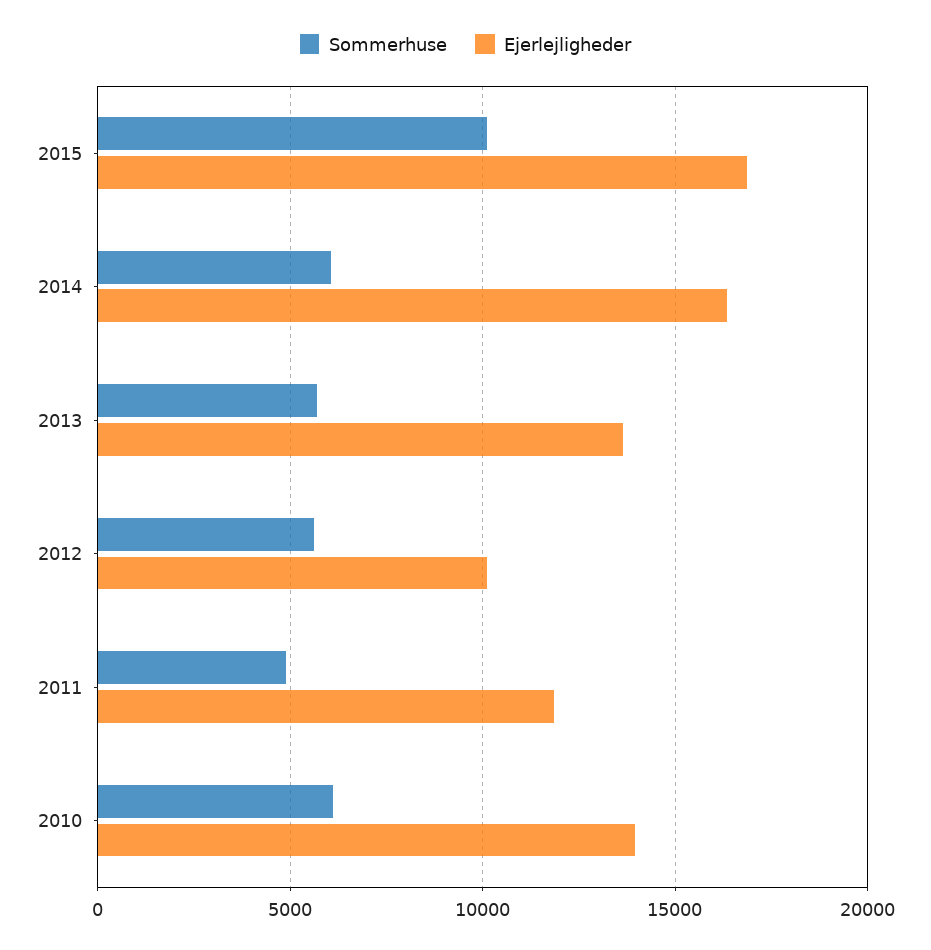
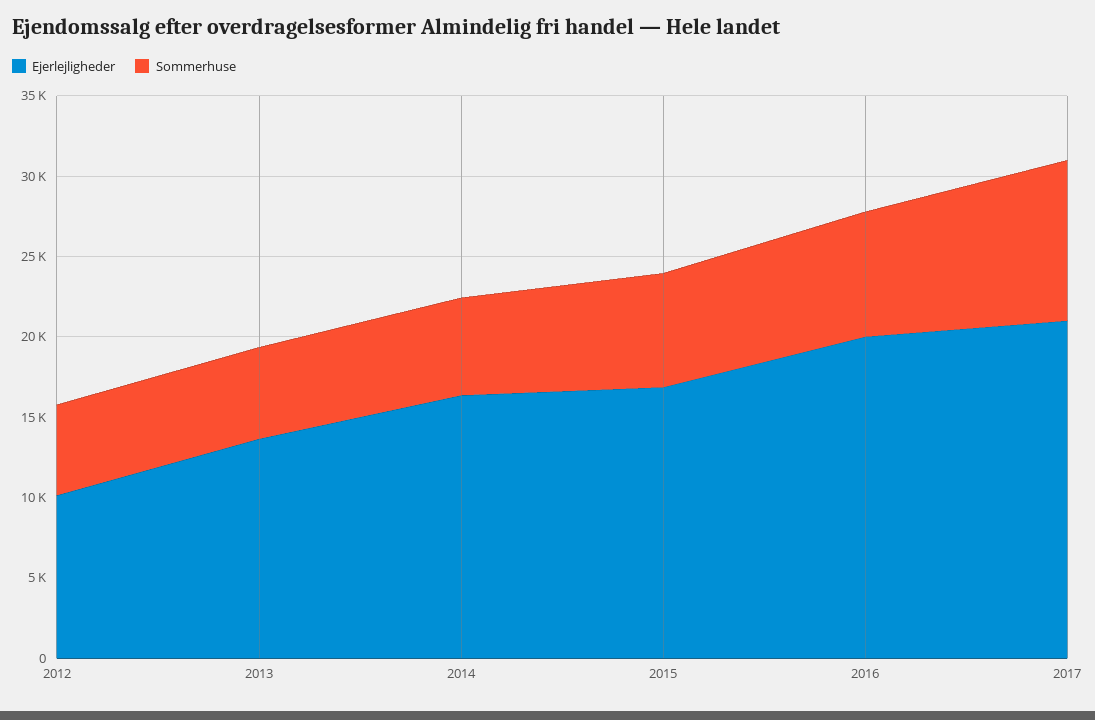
Sommerhuse, 2015: 10000 -> 7000
Sommerhuse, 2011: 5000 -> none
Ejerlejligheder, 2011: 12000 -> none
Sommerhuse, 2010: 6000 -> none
Ejerlejligheder, 2010: 14000 -> none
Ejerlejligheder, 2016: none -> 20000
Sommerhuse, 2016: none -> 8000
Ejerlejligheder, 2017: none -> 21000
Sommerhuse, 2017: none -> 10000

